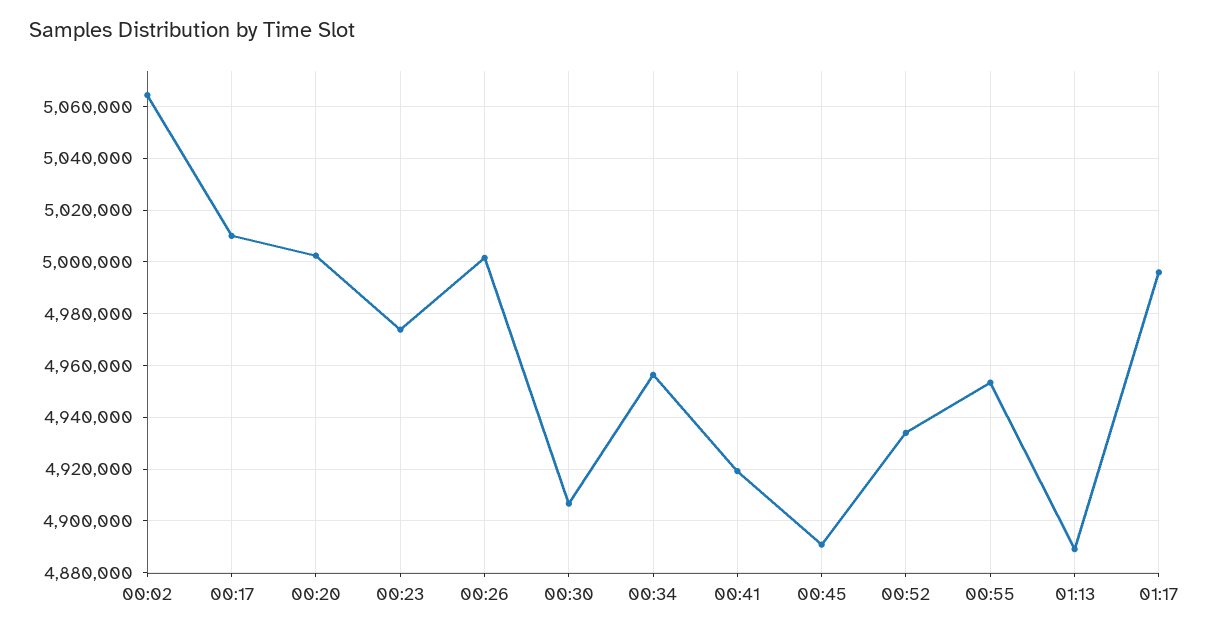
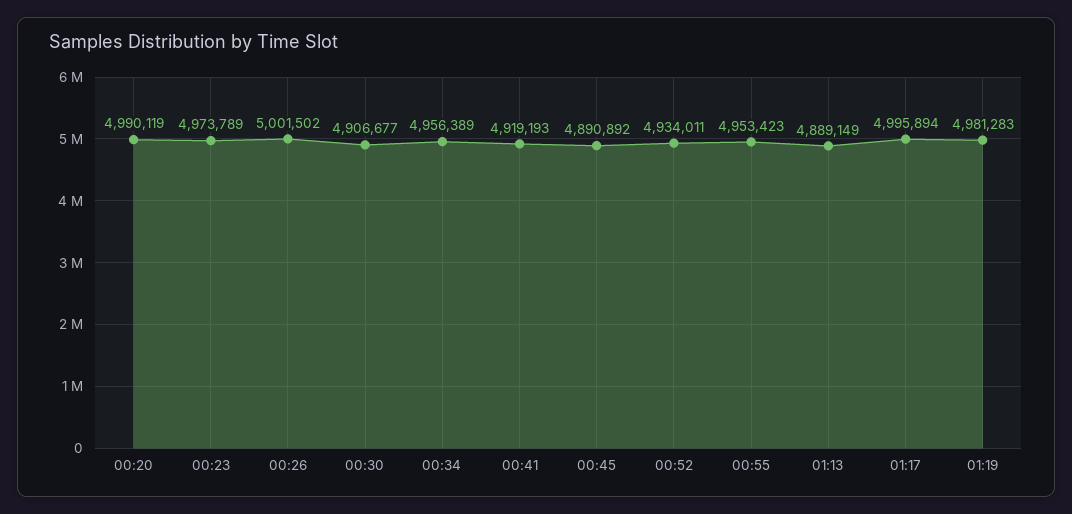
00:02: 5065000 -> none
00:17: 5010000 -> none
00:20: 5002500 -> 4990119
01:19: none -> 4981283

